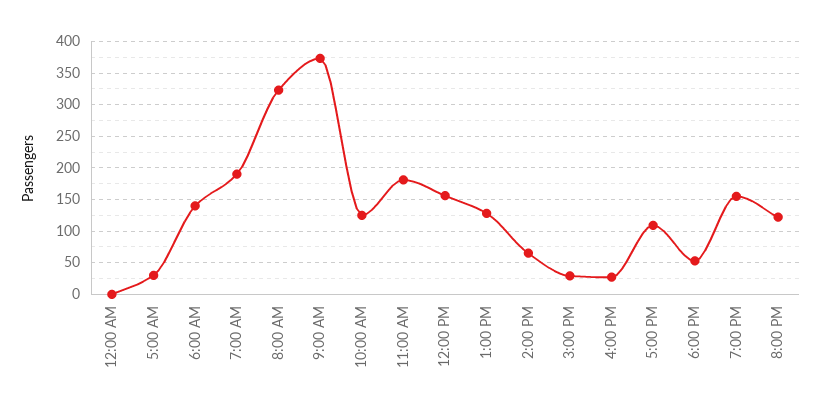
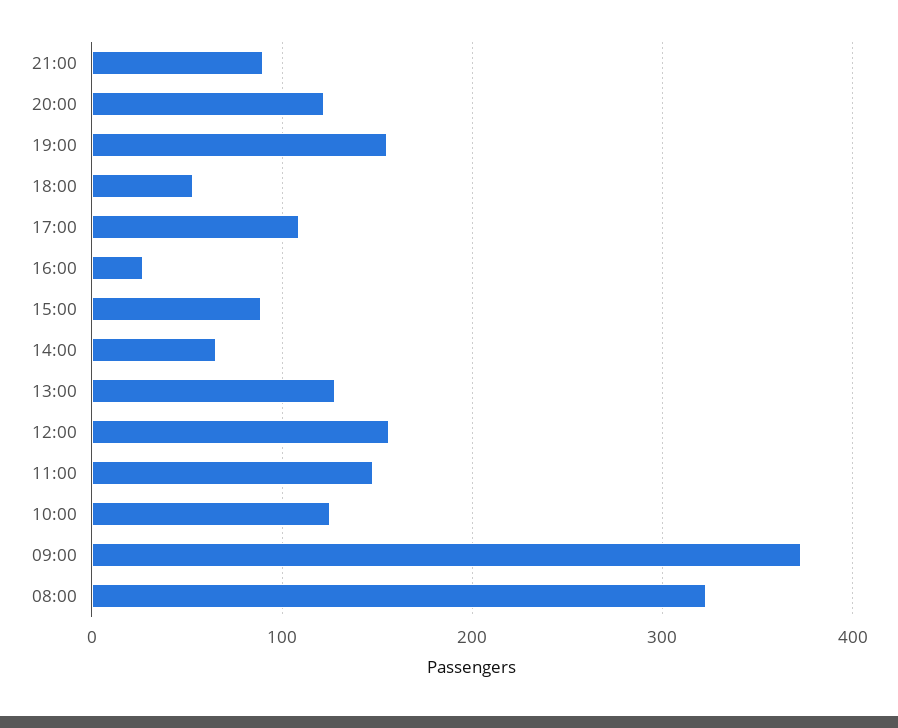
12:00 AM: 0 -> none
5:00 AM: 30 -> none
6:00 AM: 140 -> none
7:00 AM: 190 -> none
11:00 AM: 180 -> 150
3:00 PM: 30 -> 90
21:00: none -> 90

